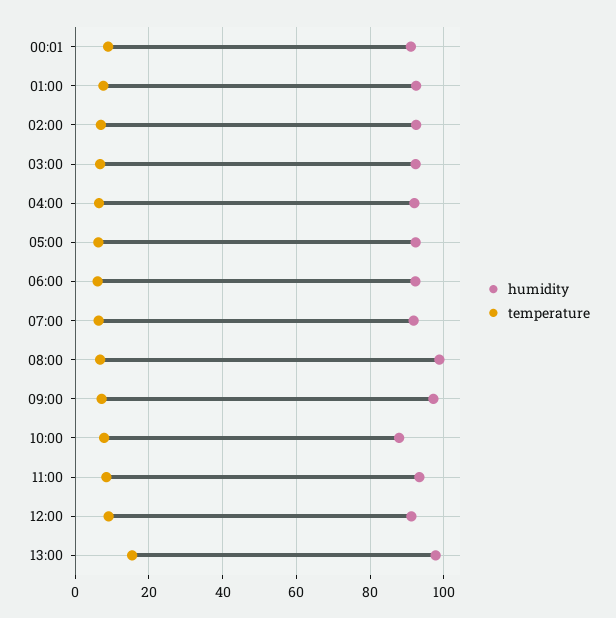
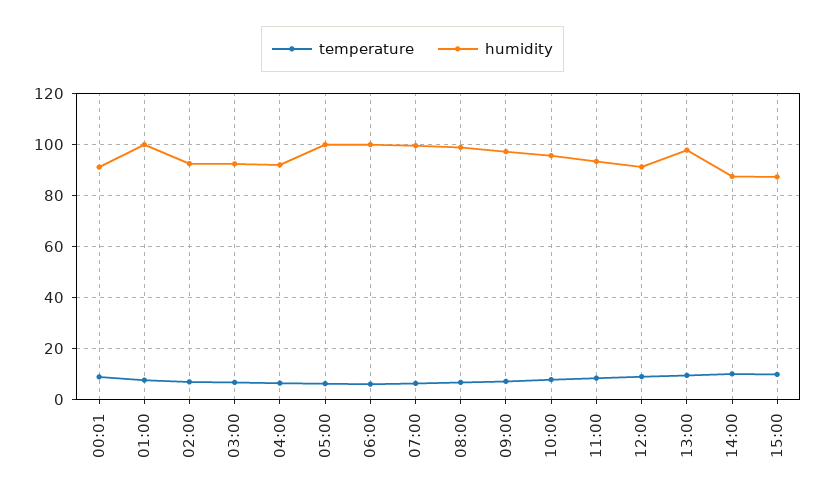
humidity, 01:00: 92 -> 100
humidity, 05:00: 92 -> 100
humidity, 06:00: 92 -> 100
humidity, 07:00: 92 -> 100
humidity, 10:00: 88 -> 95
temperature, 13:00: 16 -> 10
temperature, 14:00: none -> 10
humidity, 14:00: none -> 87.5
temperature, 15:00: none -> 10
humidity, 15:00: none -> 87.5

